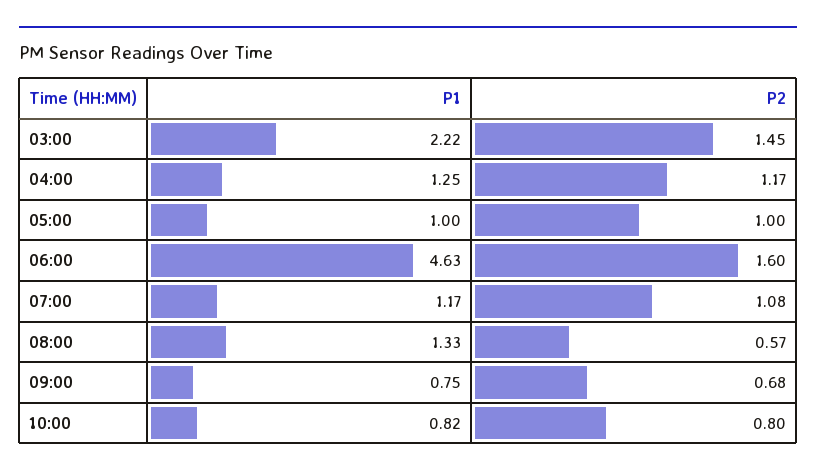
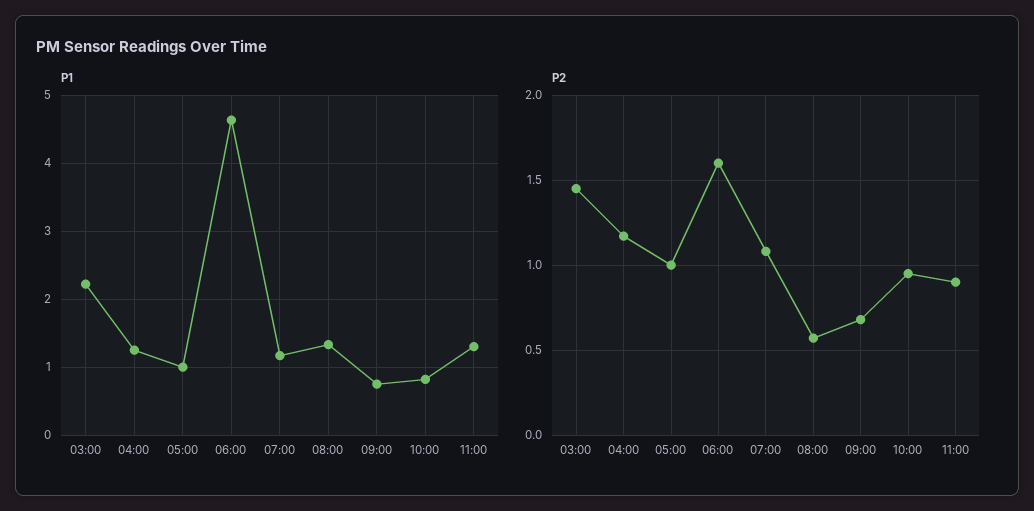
P2, 10:00: 0.8 -> 0.95
P1, 11:00: none -> 1.3
P2, 11:00: none -> 0.9

